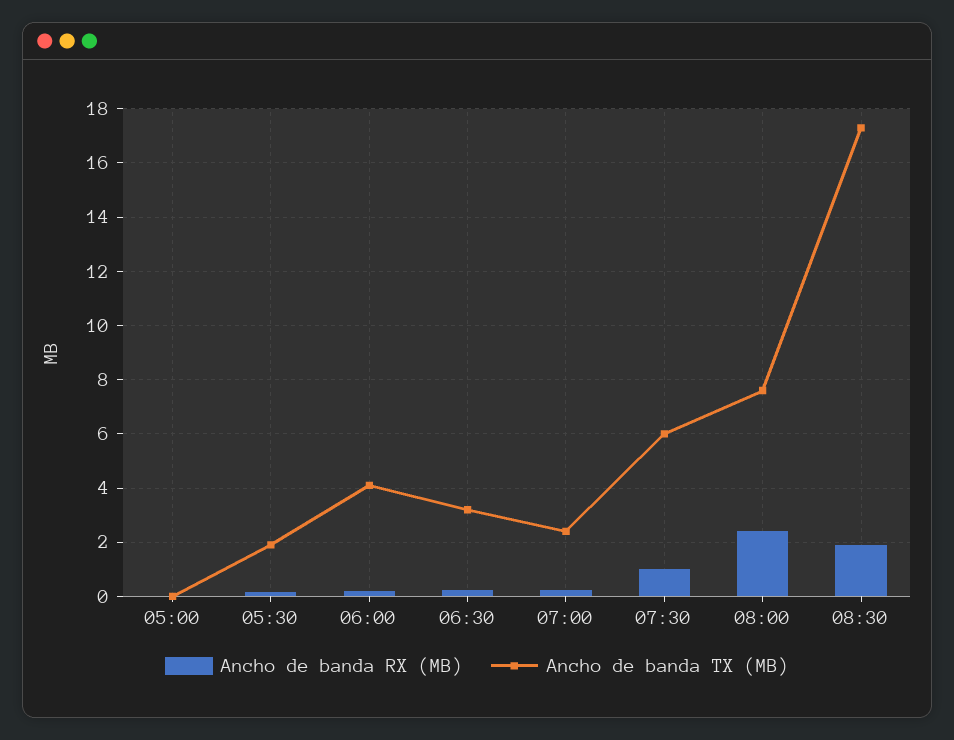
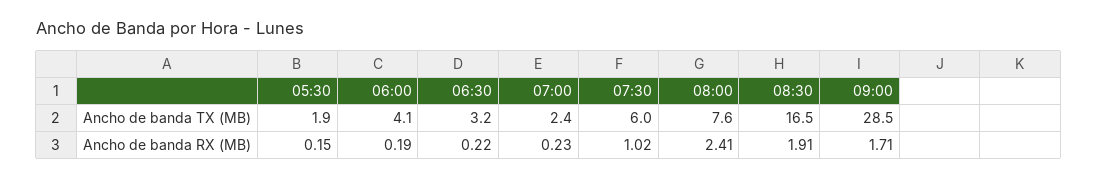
Ancho de banda RX (MB), 05:00: 0 -> none
Ancho de banda TX (MB), 05:00: 0 -> none
Ancho de banda TX (MB), 08:30: 17.25 -> 16.5
Ancho de banda TX (MB), 09:00: none -> 28.5
Ancho de banda RX (MB), 09:00: none -> 1.71

